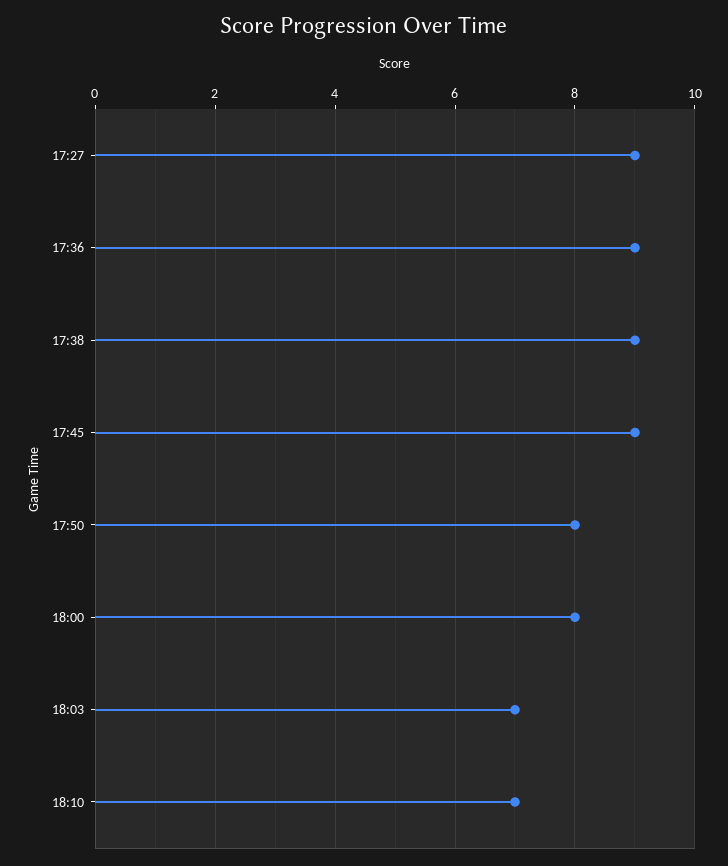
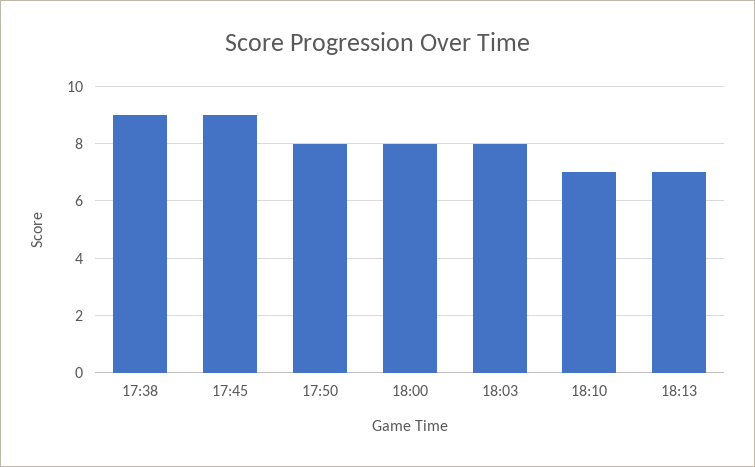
17:27: 9 -> none
17:36: 9 -> none
18:03: 7 -> 8
18:13: none -> 7

